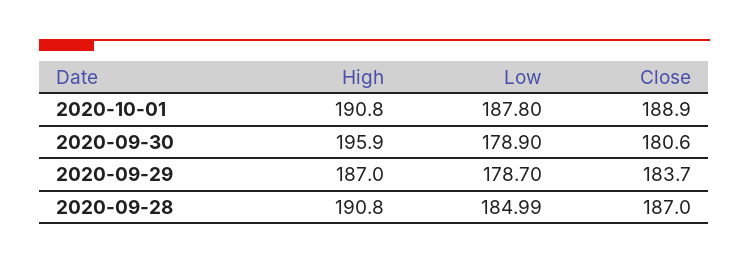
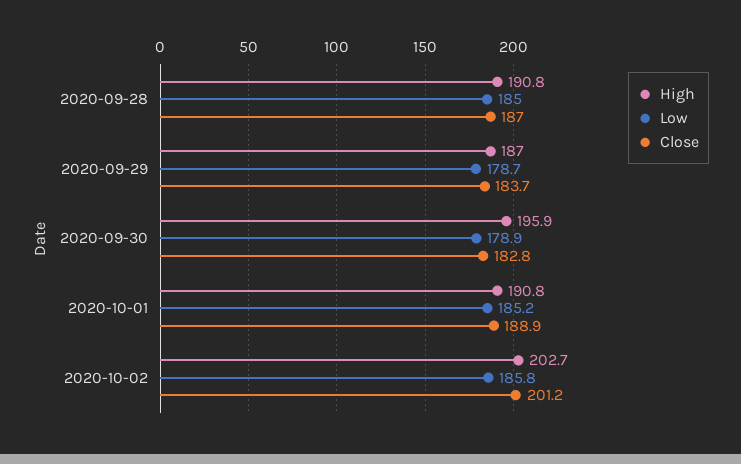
Low, 2020-10-01: 187.8 -> 185.2
Close, 2020-09-30: 180.6 -> 182.8
High, 2020-10-02: none -> 202.7
Low, 2020-10-02: none -> 185.8
Close, 2020-10-02: none -> 201.2

